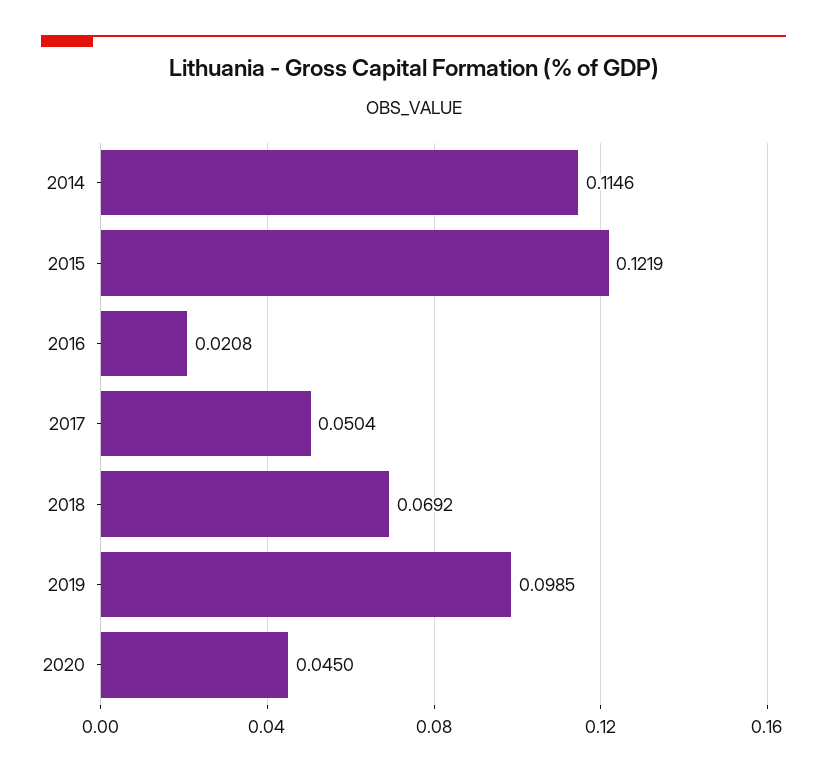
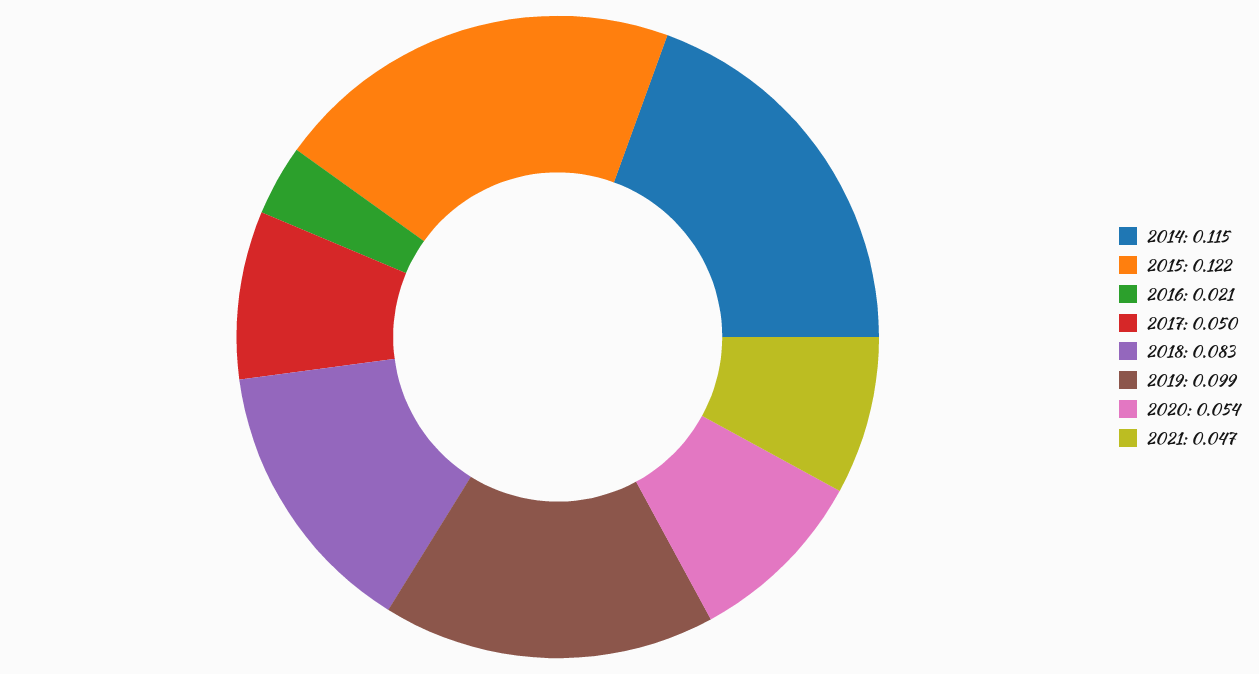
2018: 0.0692 -> 0.083
2020: 0.045 -> 0.054
2021: none -> 0.047

